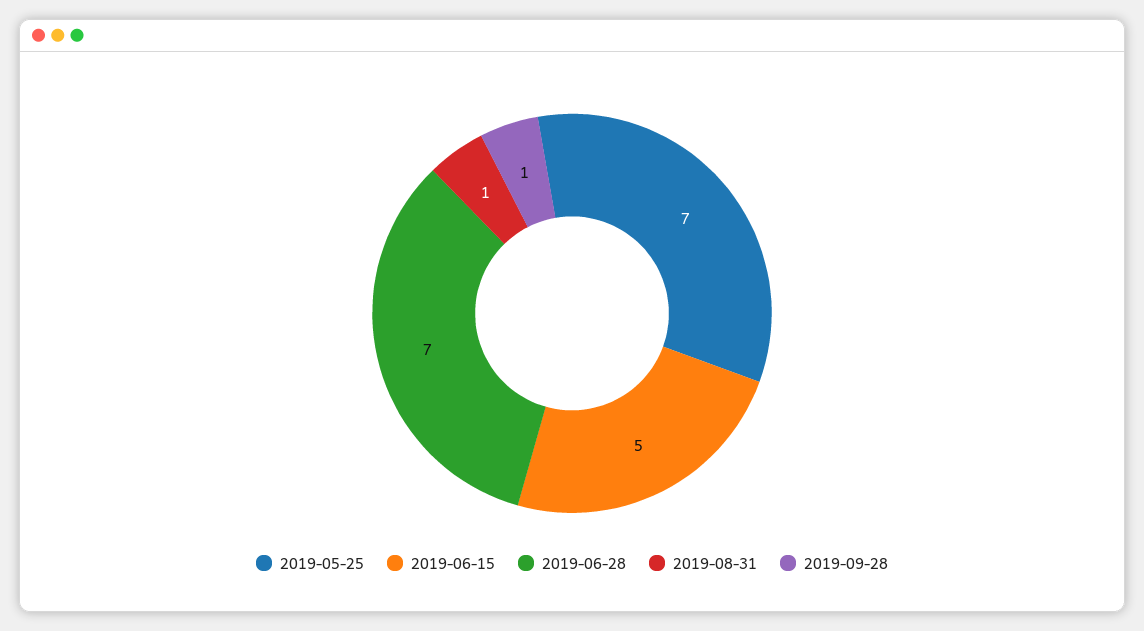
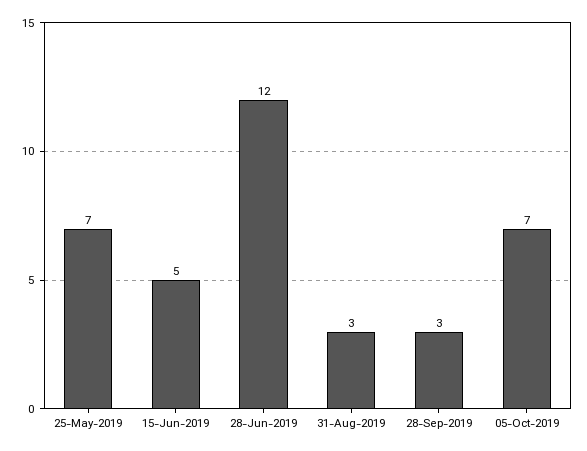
2019-06-28: 7 -> 12
2019-08-31: 1 -> 3
2019-09-28: 1 -> 3
05-Oct-2019: none -> 7

